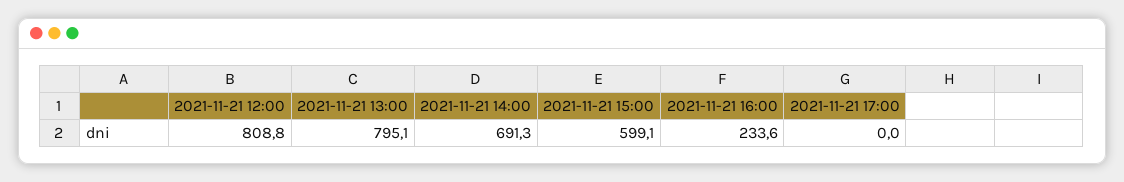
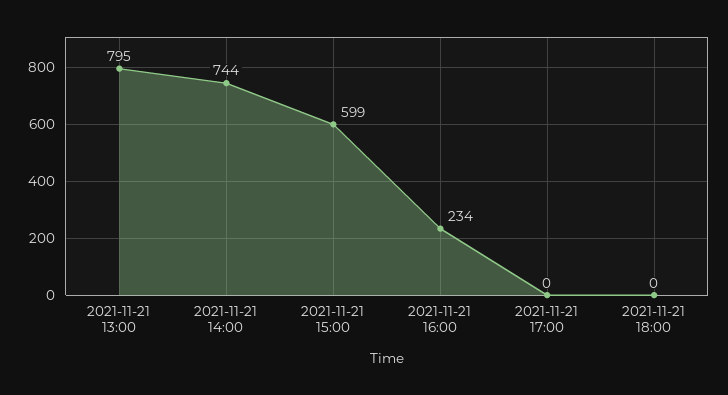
2021-11-21 12:00: 808.8 -> none
2021-11-21 14:00: 691.3 -> 744
2021-11-21 18:00: none -> 0

